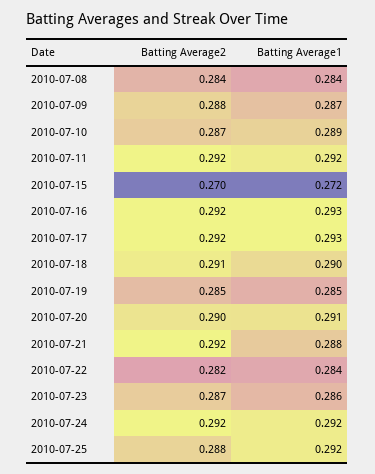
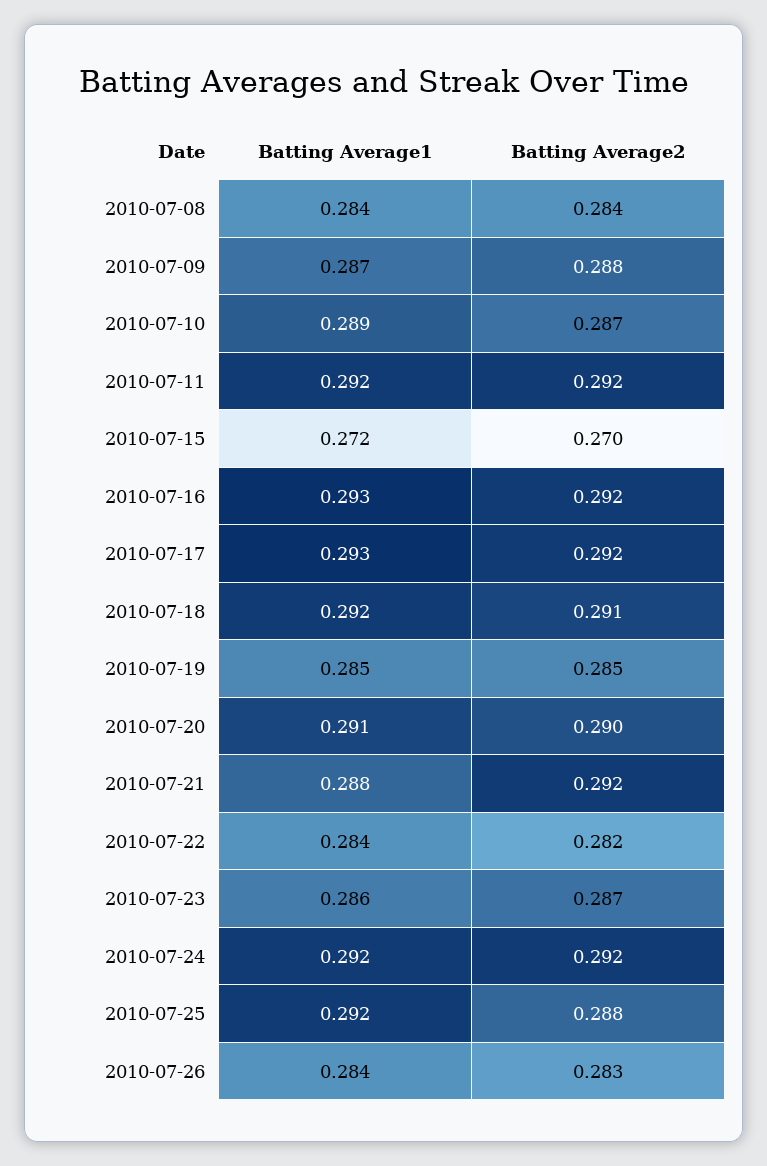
Batting Average1, 2010-07-18: 0.29 -> 0.292
Batting Average1, 2010-07-26: none -> 0.284
Batting Average2, 2010-07-26: none -> 0.283

